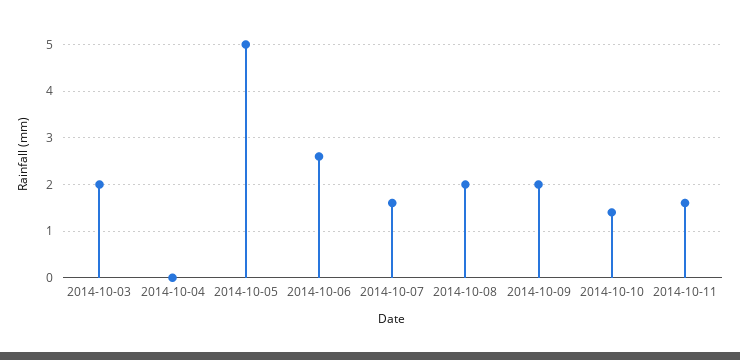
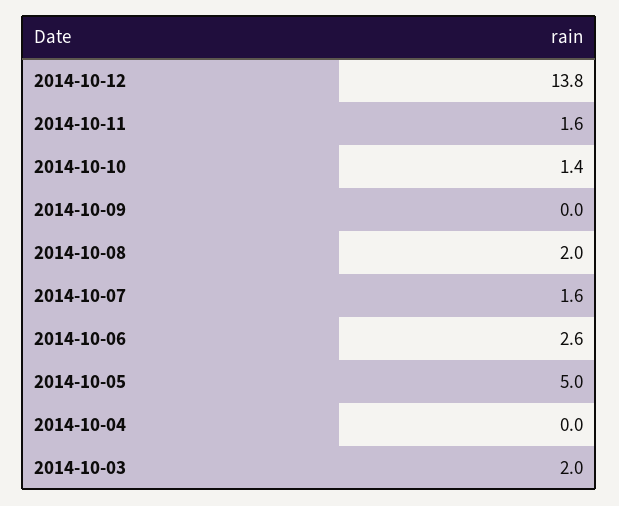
2014-10-09: 2 -> 0
2014-10-12: none -> 13.8

